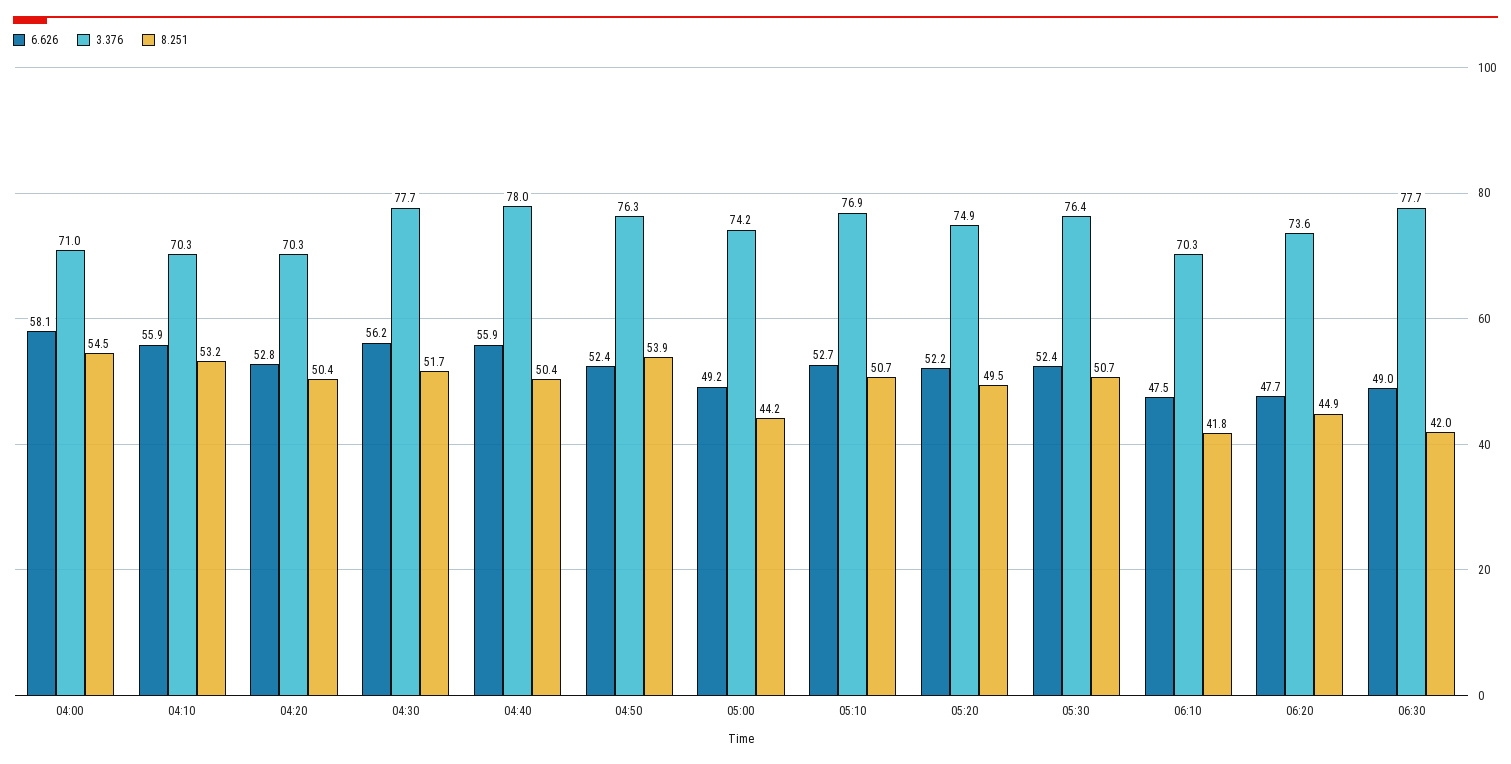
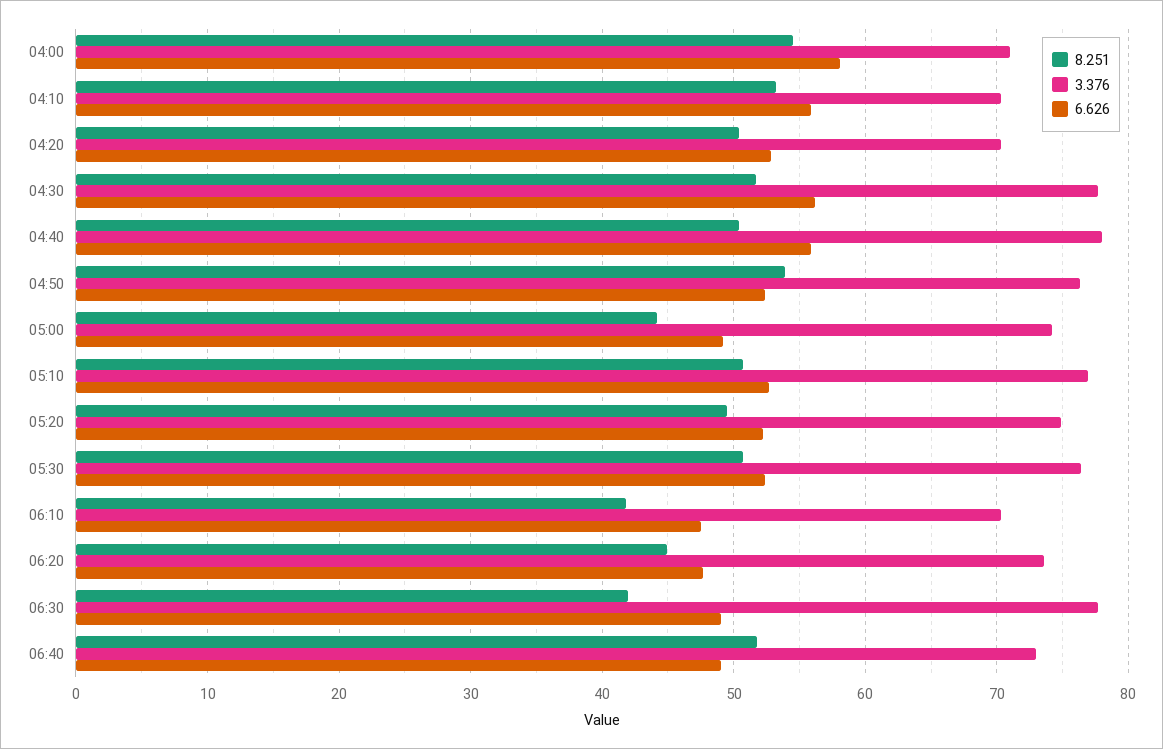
8.251, 06:40: none -> 52
3.376, 06:40: none -> 73
6.626, 06:40: none -> 49

